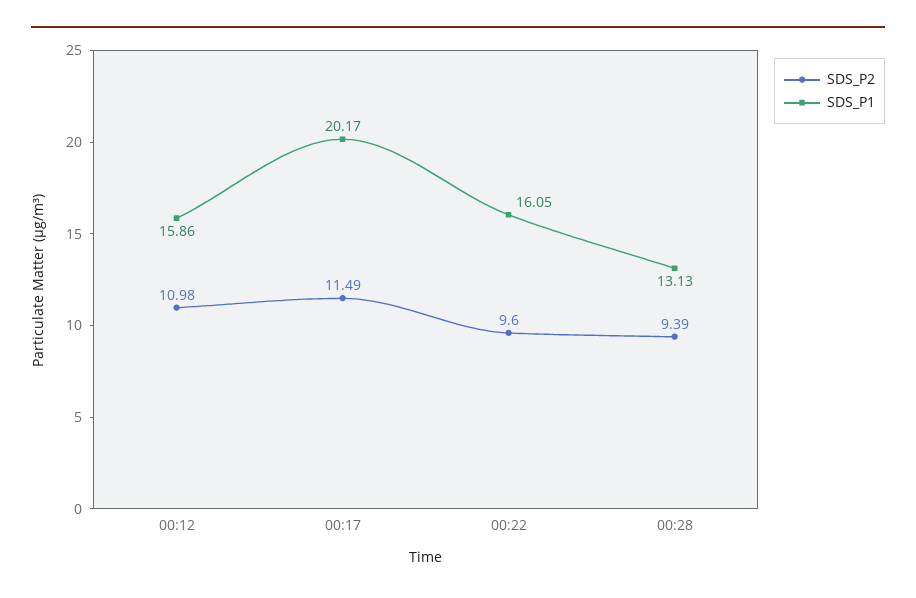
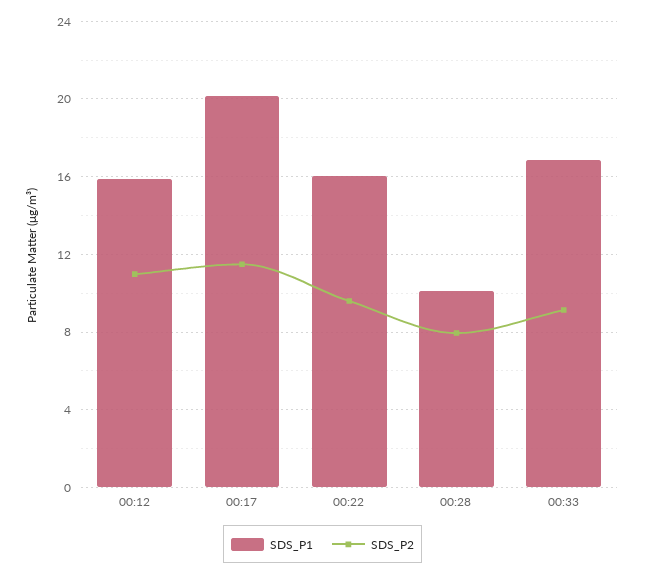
SDS_P2, 00:28: 9.39 -> 8
SDS_P1, 00:28: 13.13 -> 10
SDS_P1, 00:33: none -> 17
SDS_P2, 00:33: none -> 9

